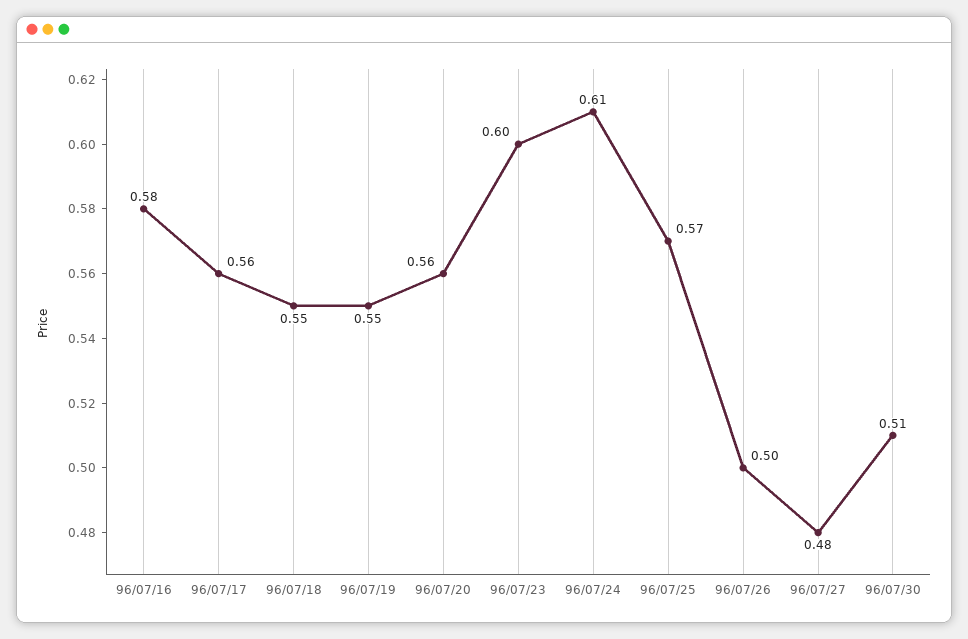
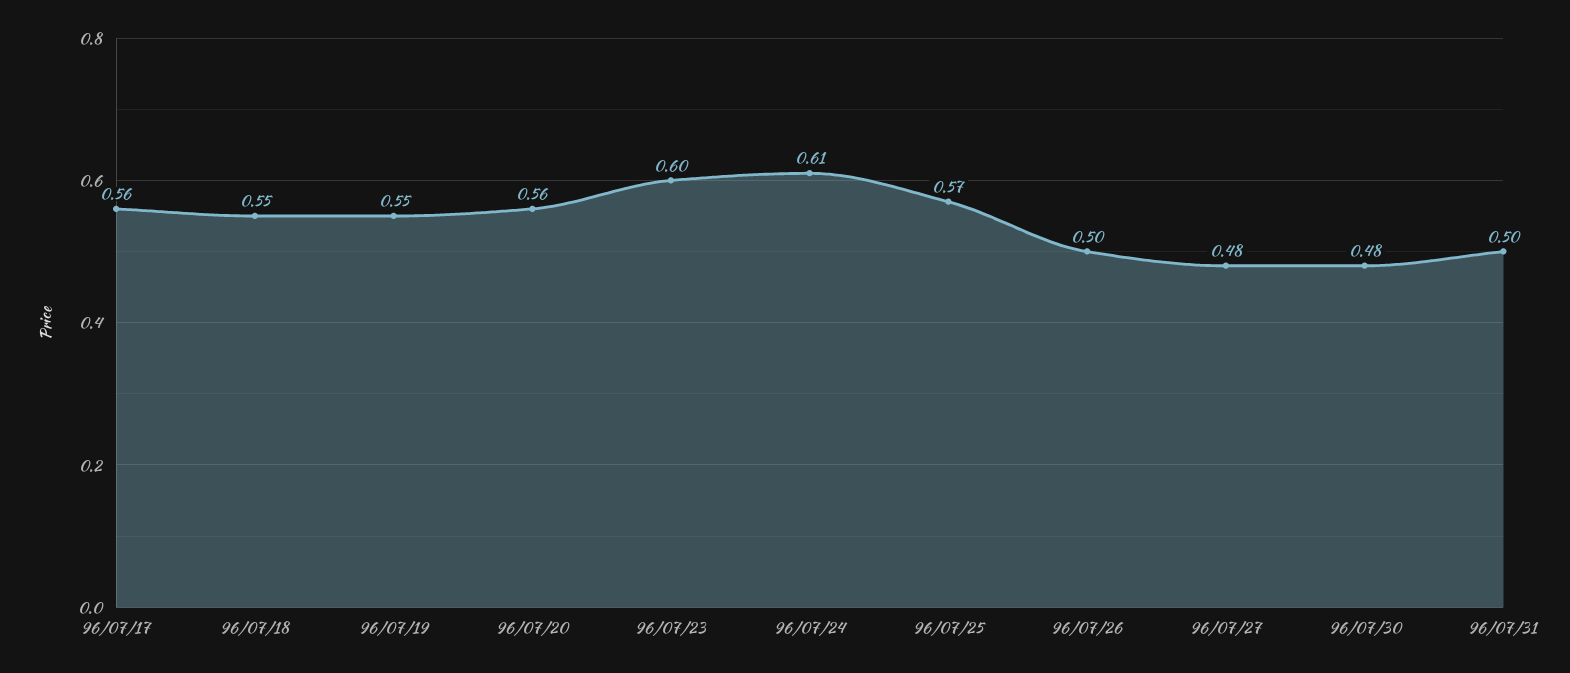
96/07/16: 0.58 -> none
96/07/30: 0.51 -> 0.48
96/07/31: none -> 0.5

